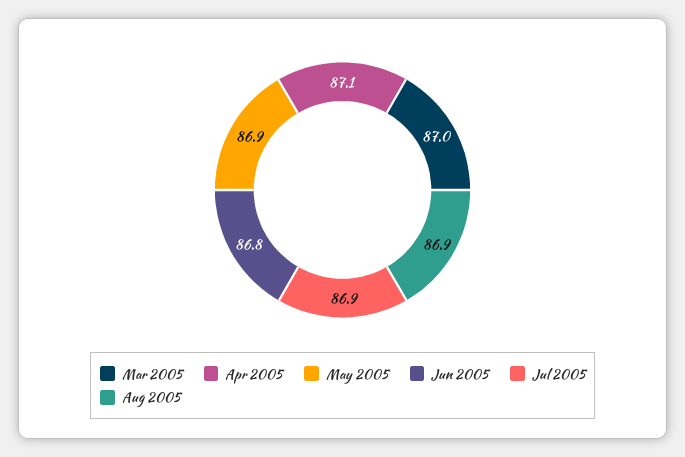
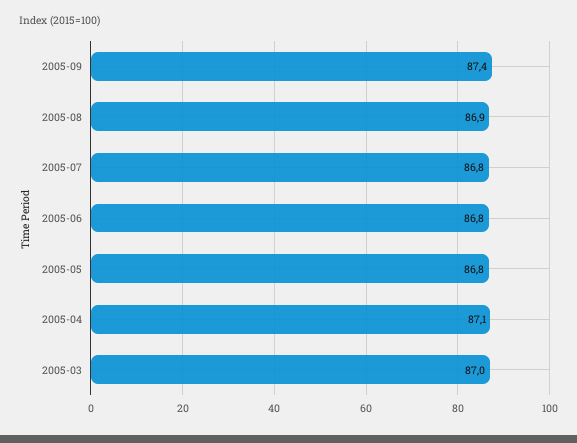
May 2005: 86.9 -> 86.8
Jul 2005: 86.9 -> 86.8
2005-09: none -> 87.4

